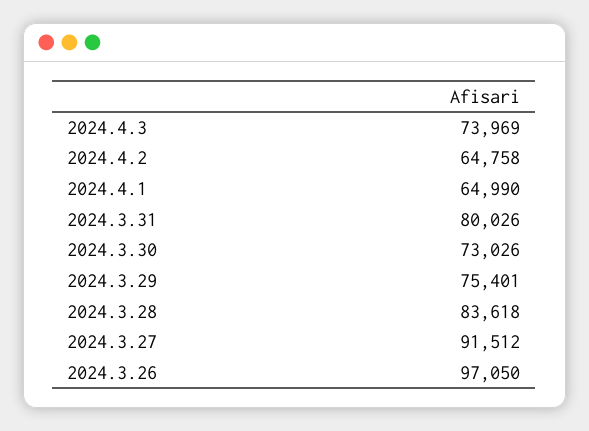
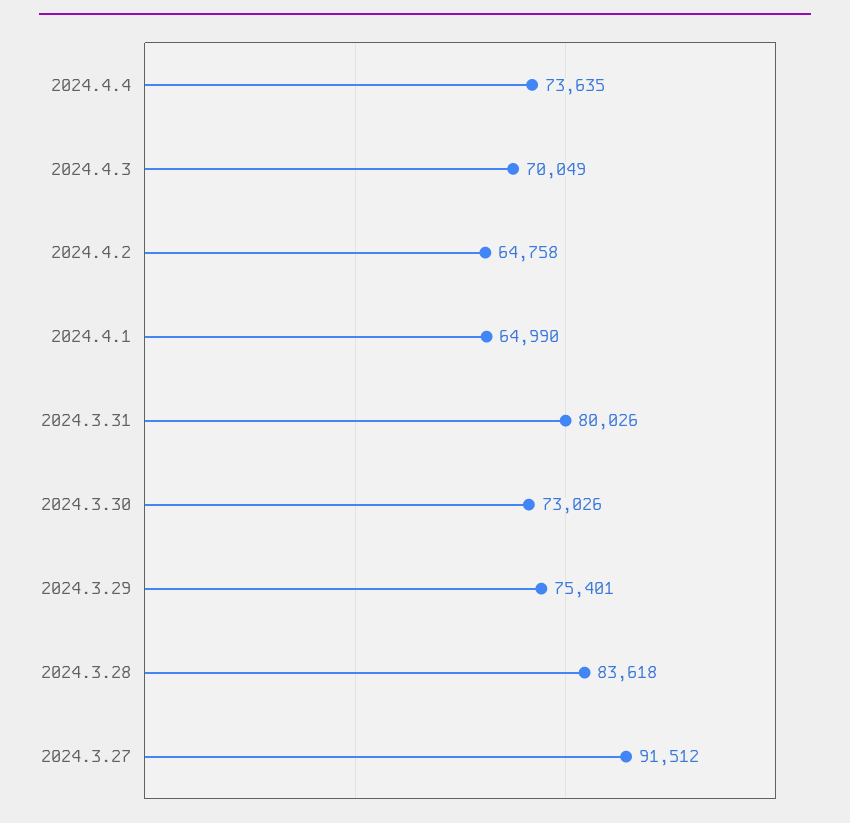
2024.4.3: 73969 -> 70049
2024.3.26: 97050 -> none
2024.4.4: none -> 73635

